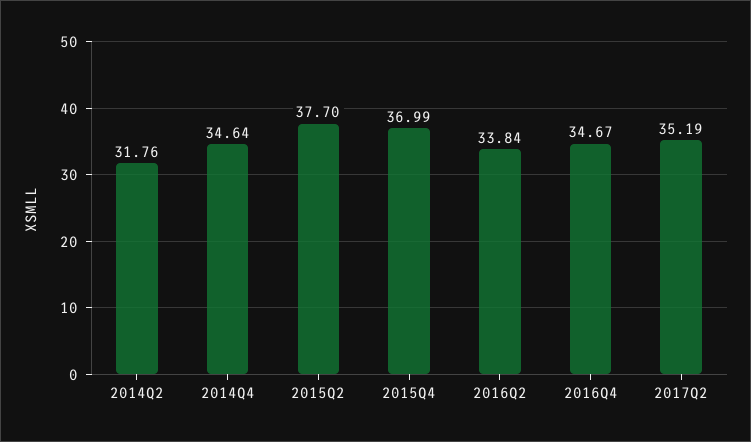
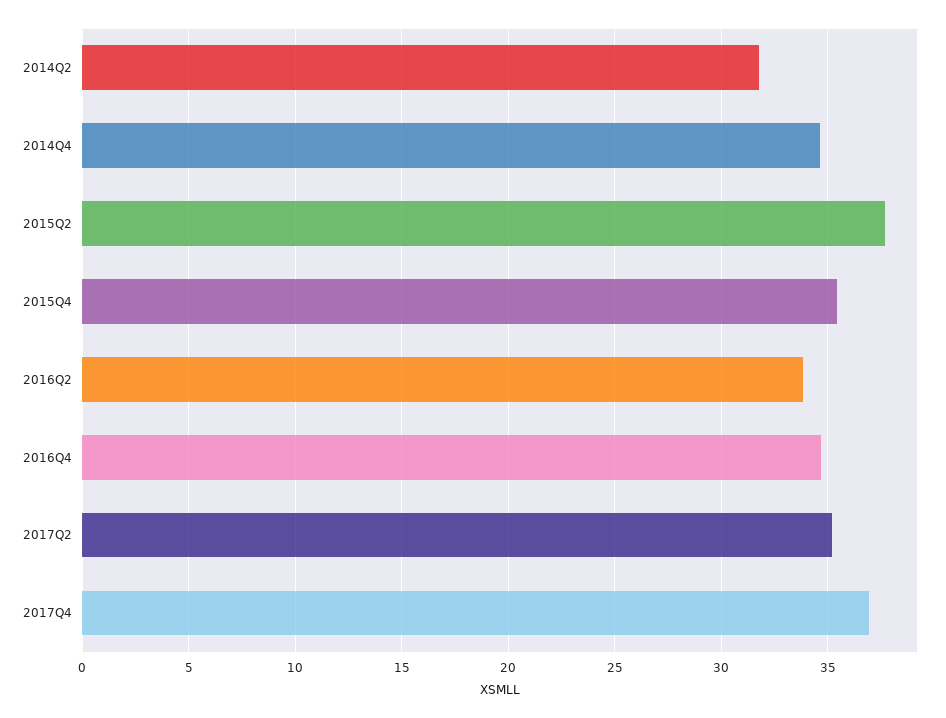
2015Q4: 36.99 -> 35.5
2017Q4: none -> 37

